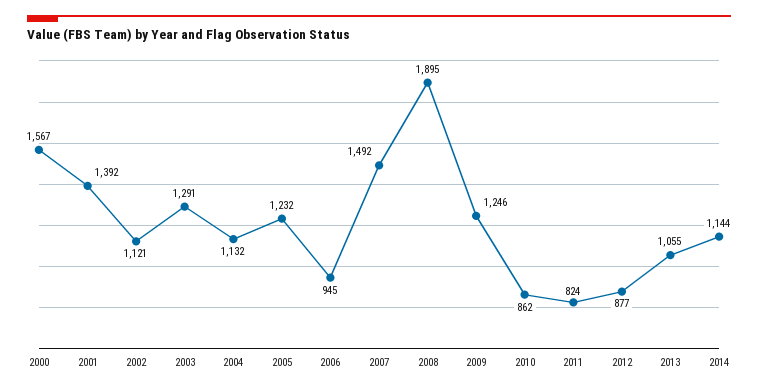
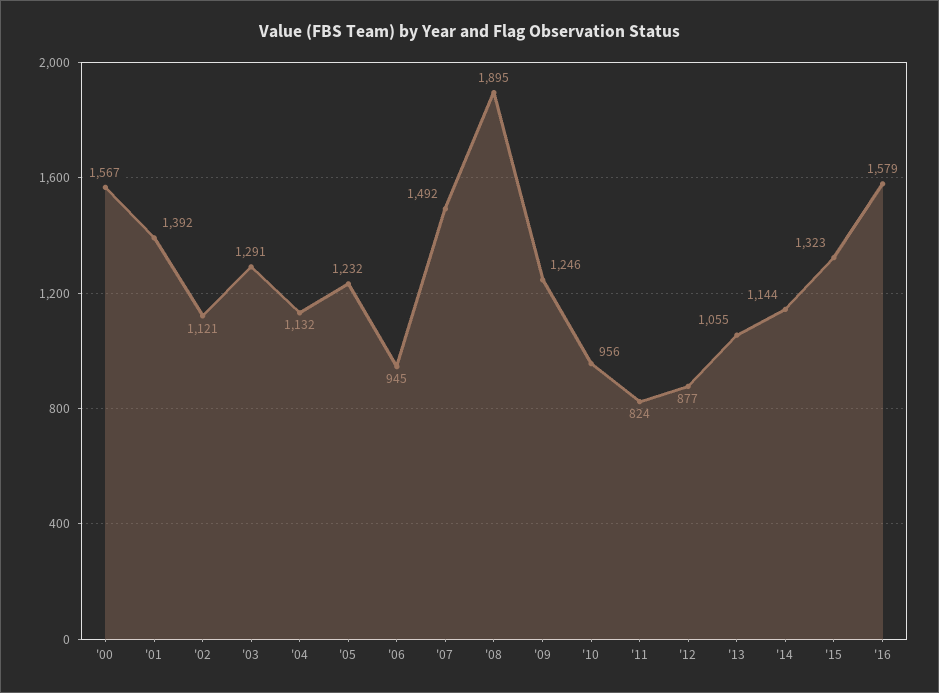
2010: 862 -> 956
'15: none -> 1323
'16: none -> 1579

